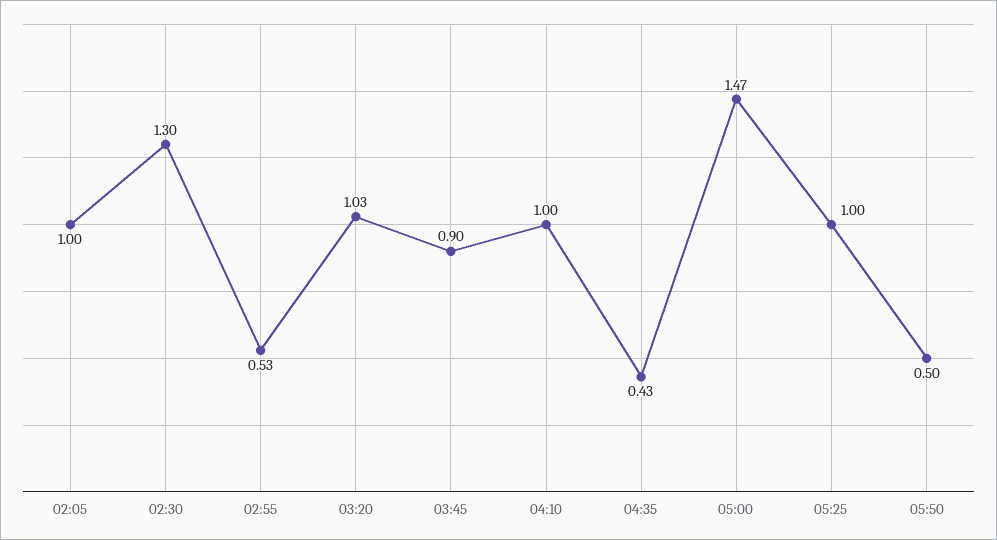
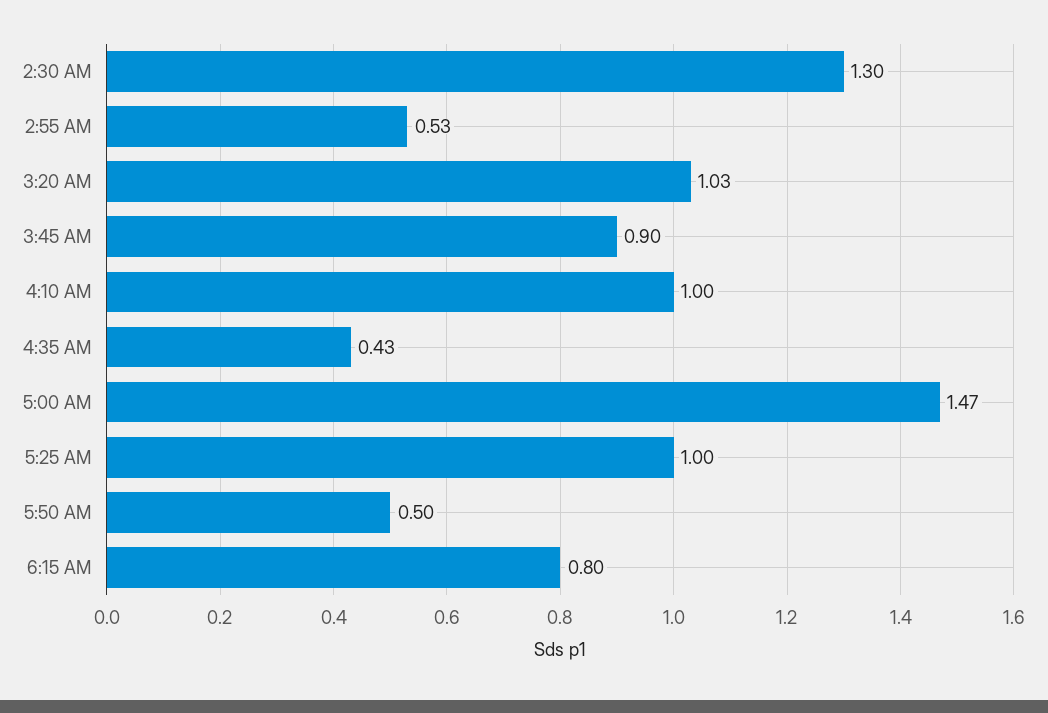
02:05: 1 -> none
6:15 AM: none -> 0.8

